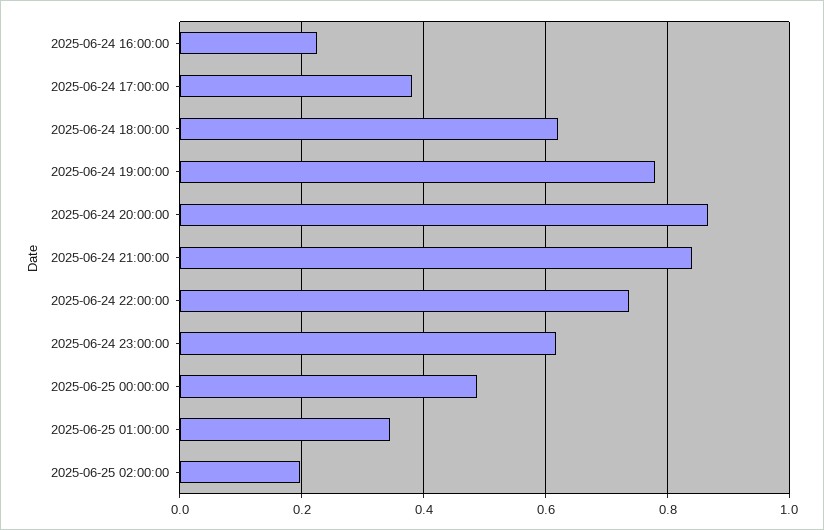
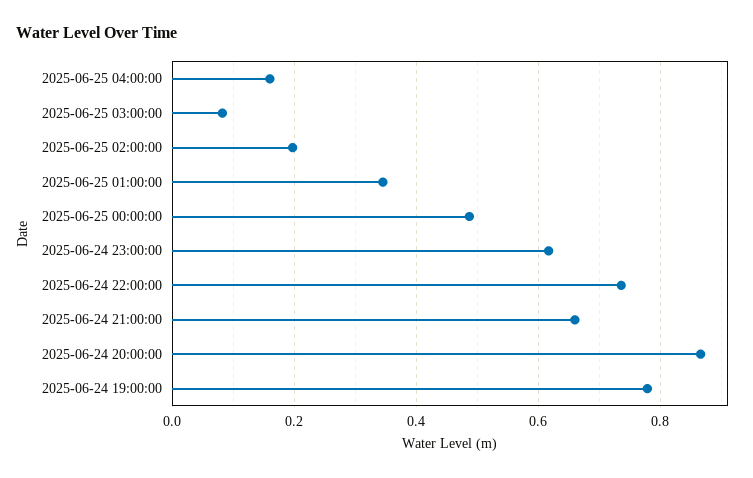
2025-06-24 16:00:00: 0.22 -> none
2025-06-24 17:00:00: 0.38 -> none
2025-06-24 18:00:00: 0.62 -> none
2025-06-24 21:00:00: 0.84 -> 0.66
2025-06-25 04:00:00: none -> 0.16
2025-06-25 03:00:00: none -> 0.08

